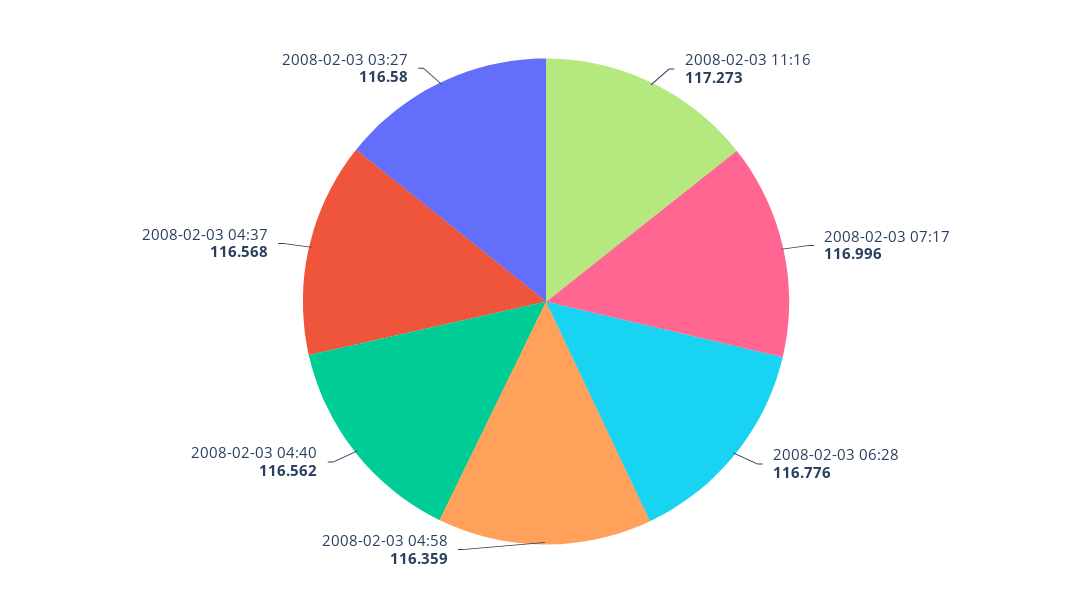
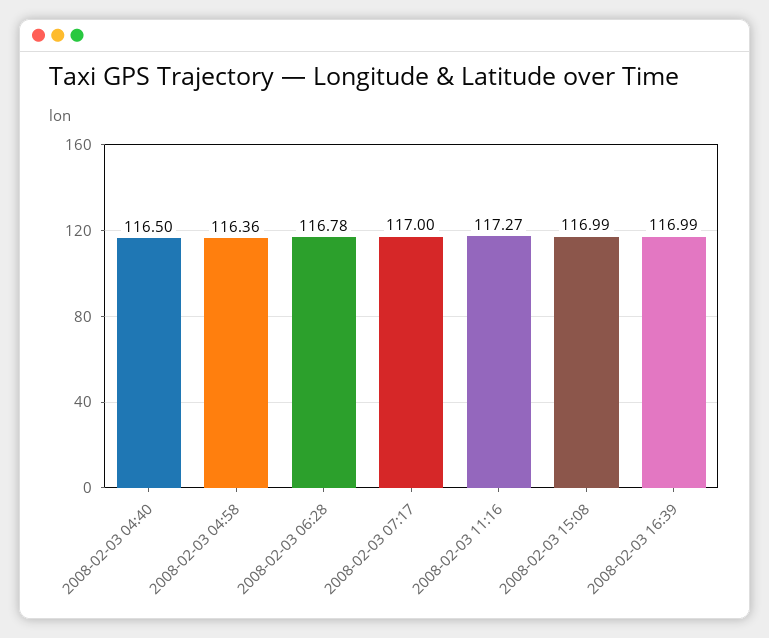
2008-02-03 04:40: 116.562 -> 116.5
2008-02-03 04:37: 116.568 -> none
2008-02-03 03:27: 116.58 -> none
2008-02-03 15:08: none -> 116.99
2008-02-03 16:39: none -> 116.99

